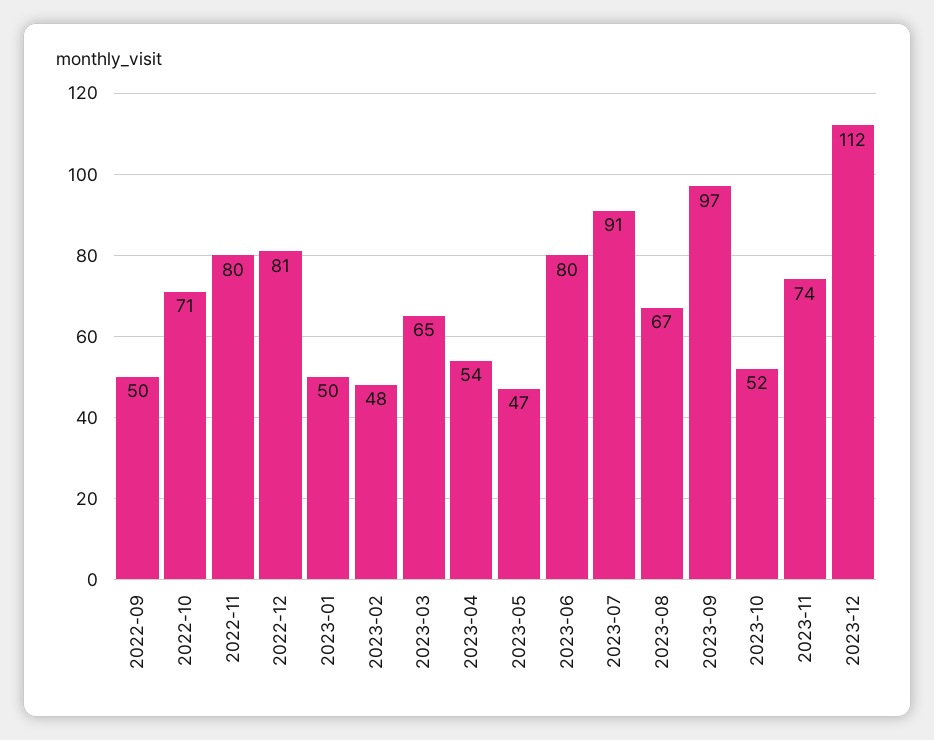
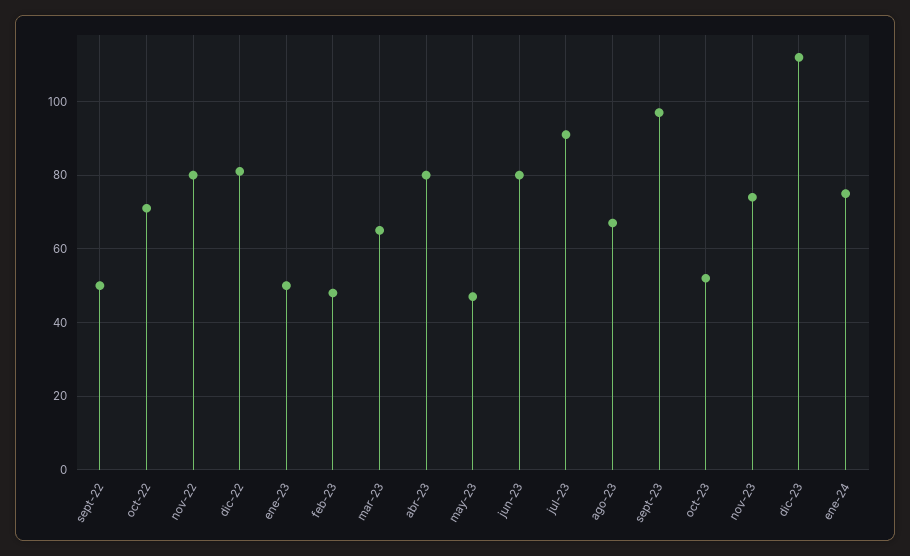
2023-04: 54 -> 80
ene-24: none -> 75

